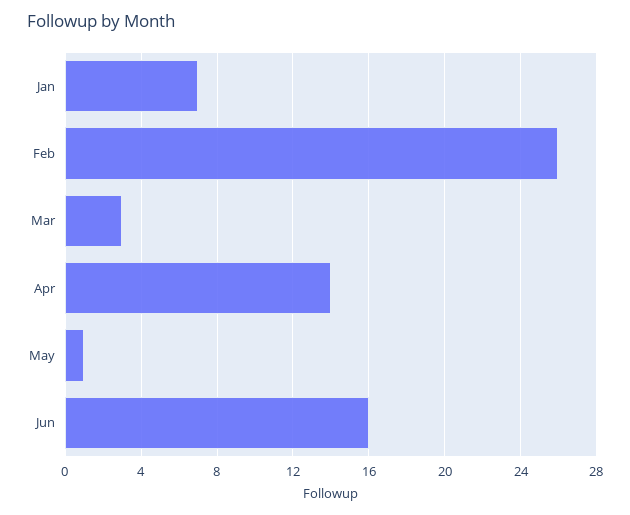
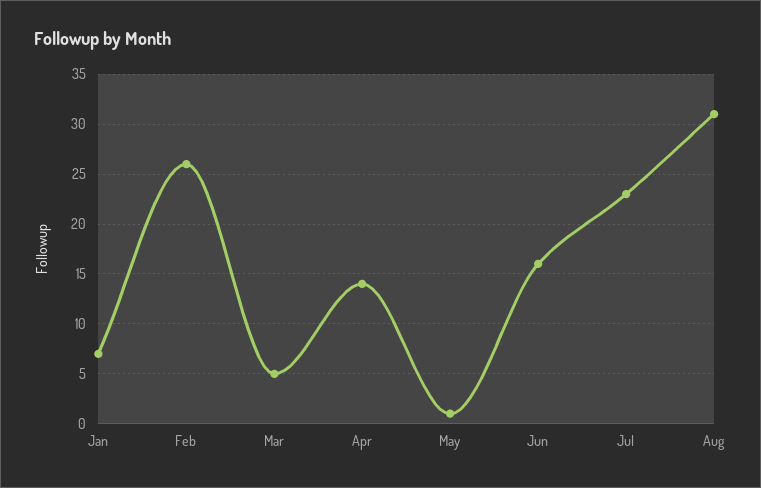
Mar: 3 -> 5
Jul: none -> 23
Aug: none -> 31

